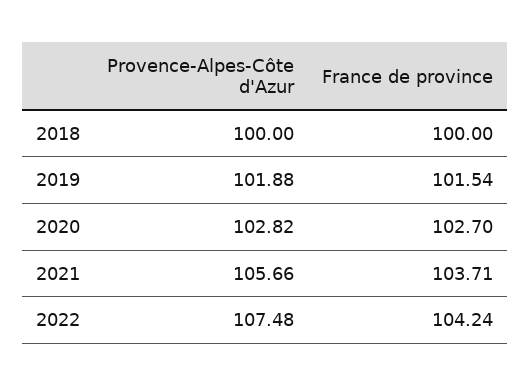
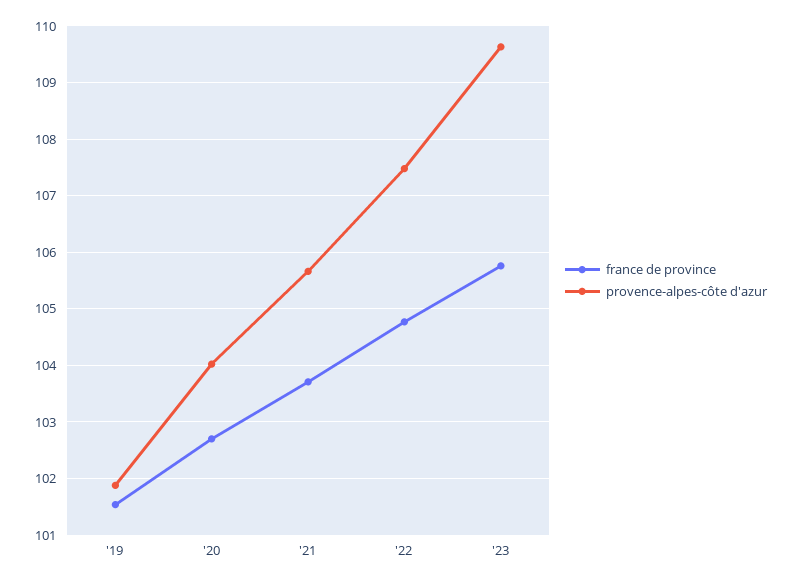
Provence-Alpes-Côte d'Azur, 2018: 100 -> none
France de province, 2018: 100 -> none
Provence-Alpes-Côte d'Azur, 2020: 102.82 -> 104
France de province, 2022: 104.24 -> 104.8
France de province, '23: none -> 105.8
Provence-Alpes-Côte d'Azur, '23: none -> 109.6

